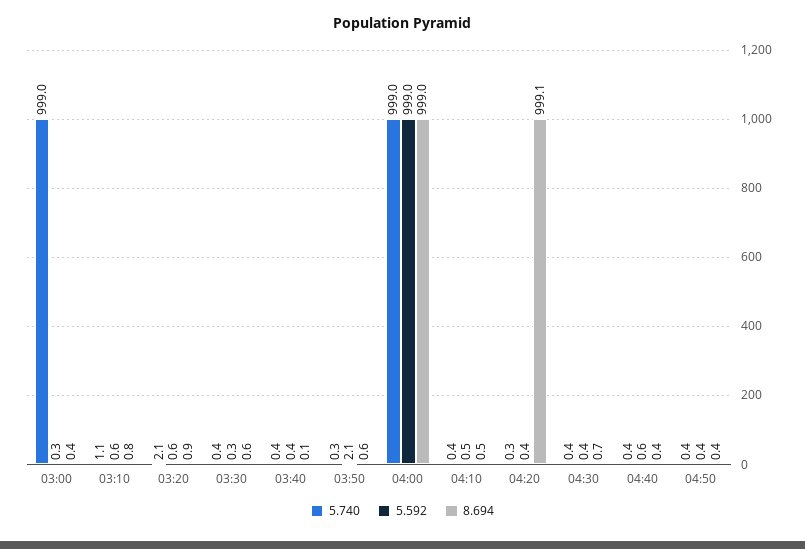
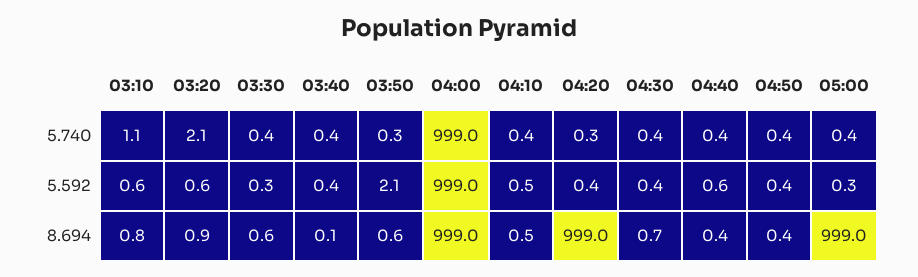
5.740, 03:00: 999 -> none
5.592, 03:00: 0.3 -> none
8.694, 03:00: 0.4 -> none
8.694, 04:20: 999.1 -> 999
5.740, 05:00: none -> 0.4
5.592, 05:00: none -> 0.3
8.694, 05:00: none -> 999

